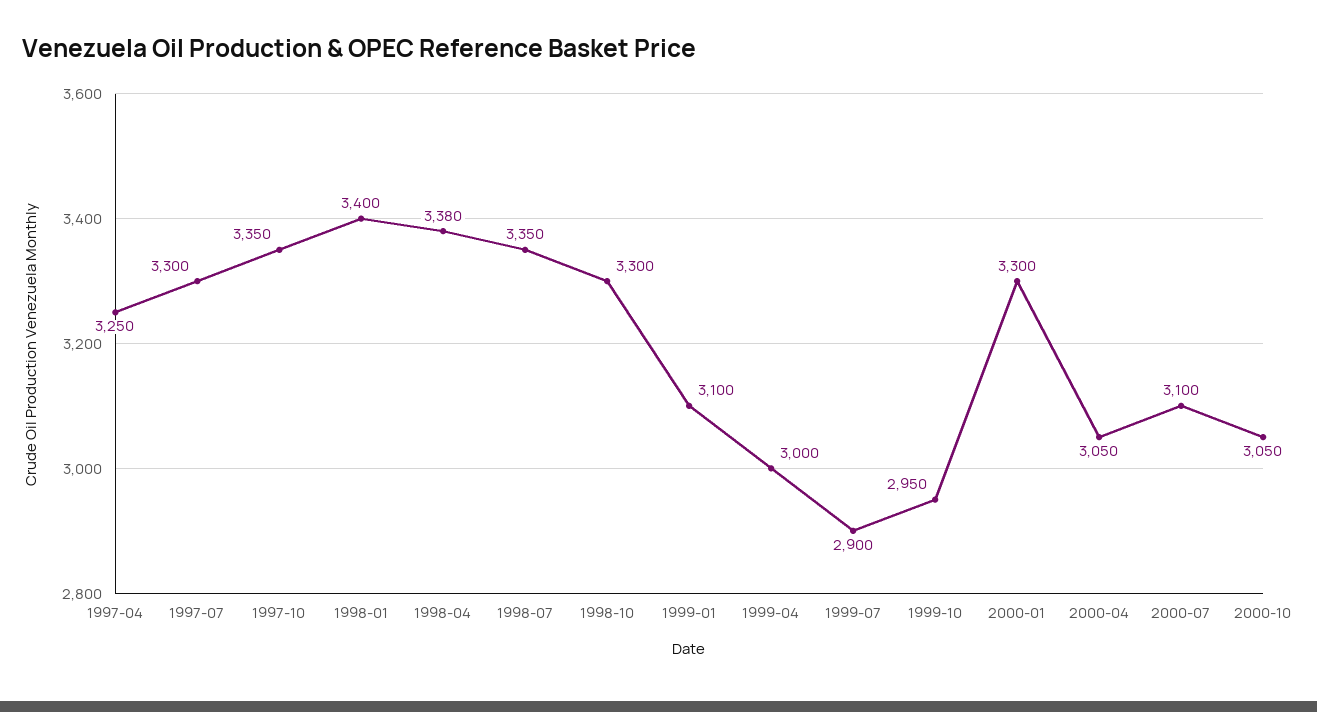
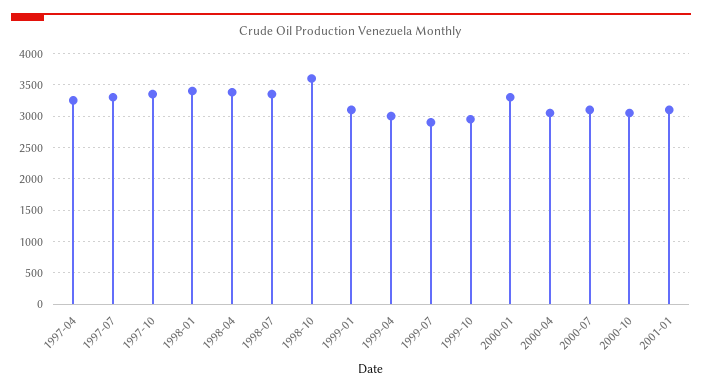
1998-10: 3300 -> 3600
2001-01: none -> 3100

